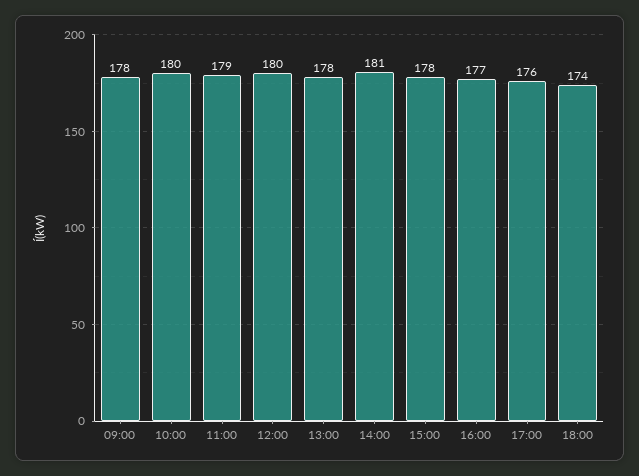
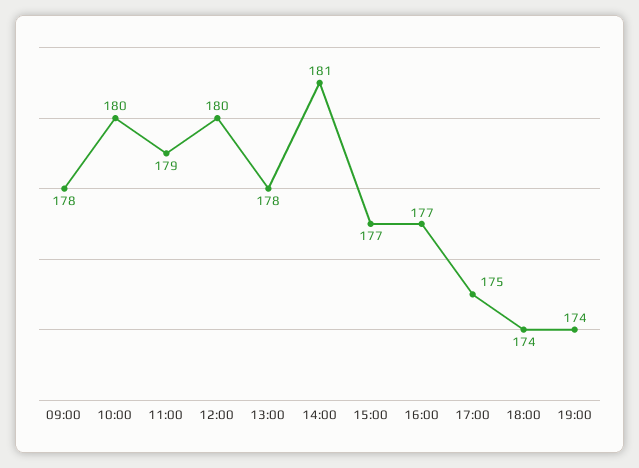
15:00: 178 -> 177
17:00: 176 -> 175
19:00: none -> 174

